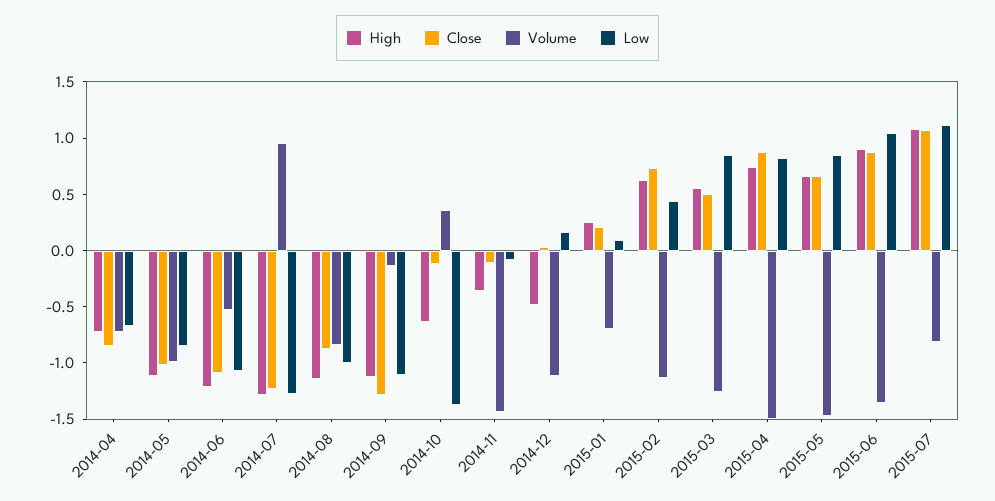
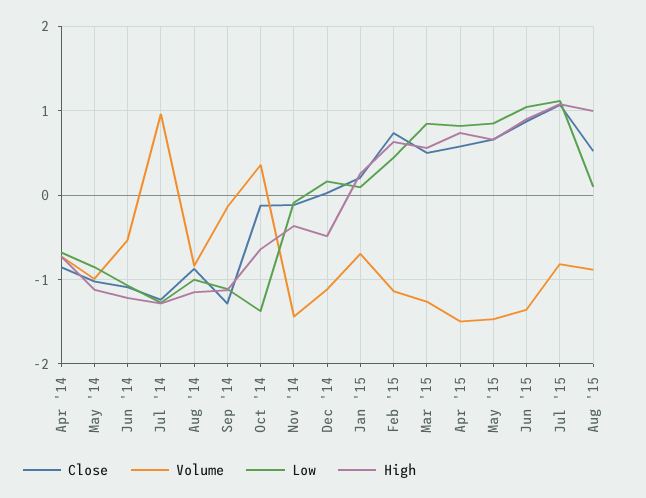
Close, 2015-04: 0.9 -> 0.6
Close, Aug '15: none -> 0.5
Volume, Aug '15: none -> -0.9
Low, Aug '15: none -> 0.1
High, Aug '15: none -> 1

